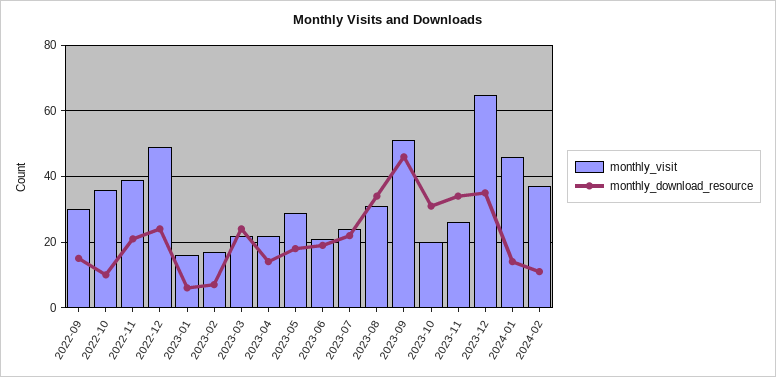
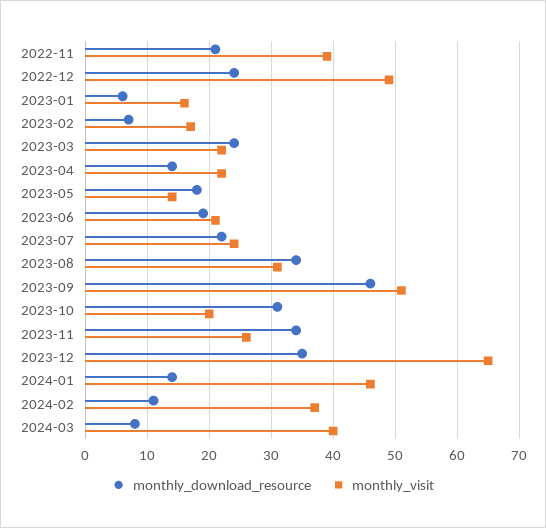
monthly_visit, 2022-09: 30 -> none
monthly_download_resource, 2022-09: 15 -> none
monthly_visit, 2022-10: 35 -> none
monthly_download_resource, 2022-10: 10 -> none
monthly_visit, 2023-05: 30 -> 14
monthly_download_resource, 2024-03: none -> 8
monthly_visit, 2024-03: none -> 40

